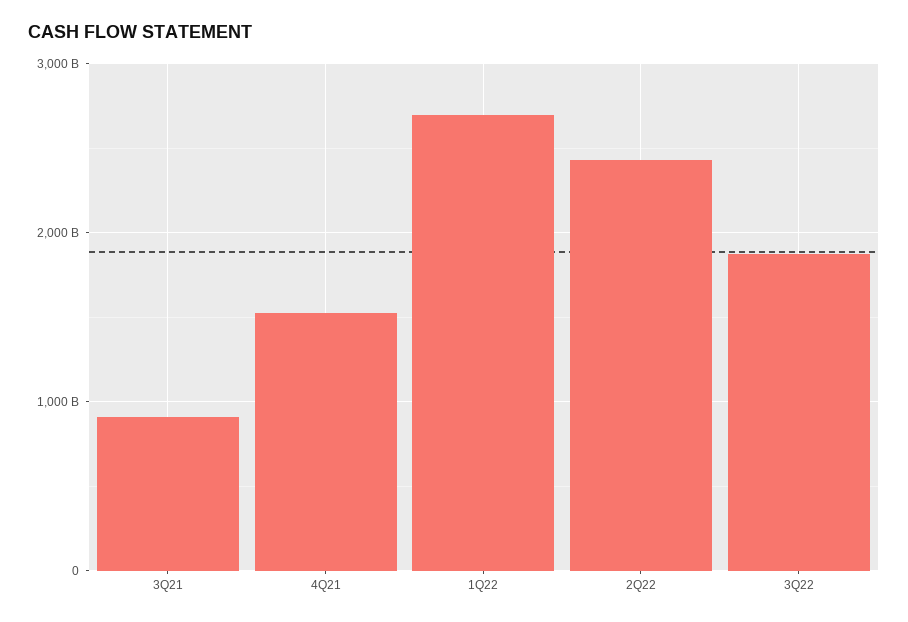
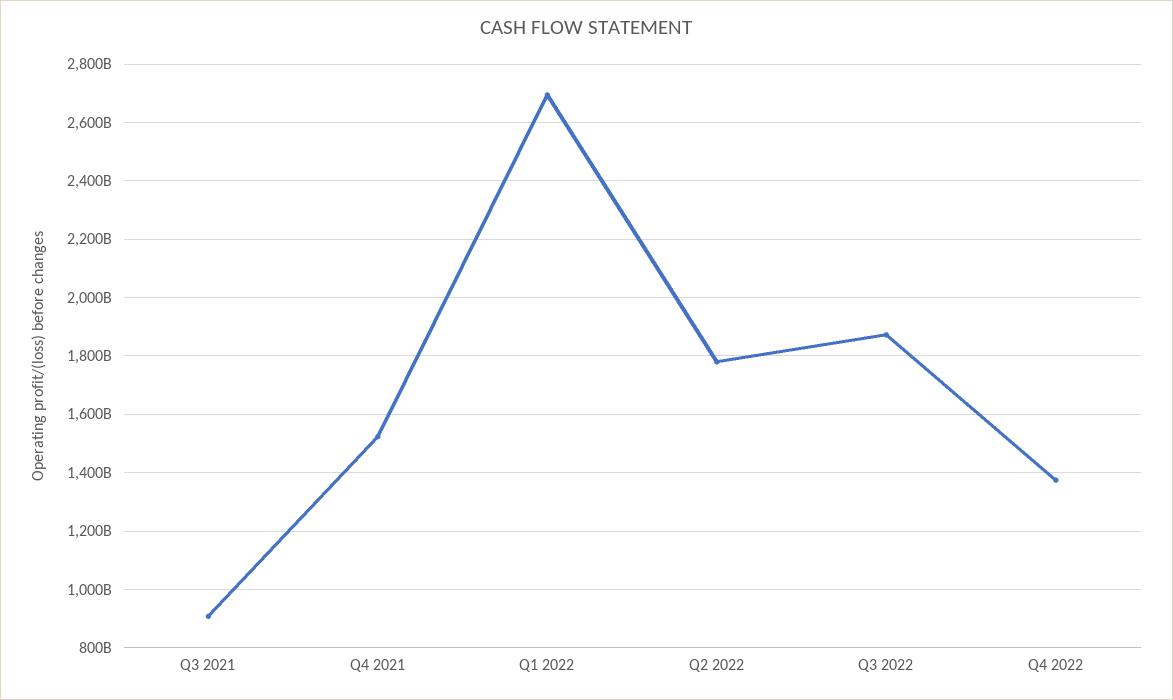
2Q22: 2400000000000 -> 1775000000000
Q4 2022: none -> 1375000000000

